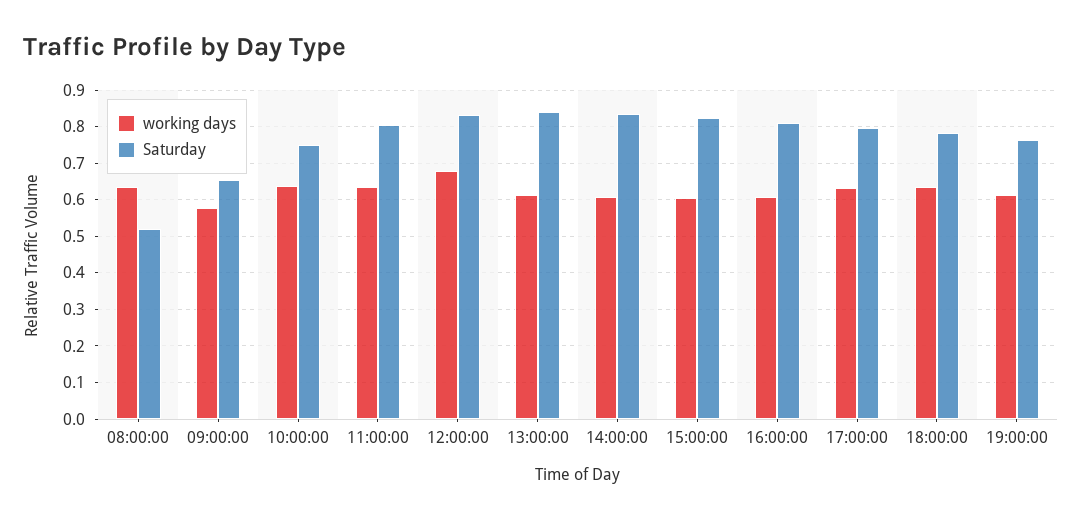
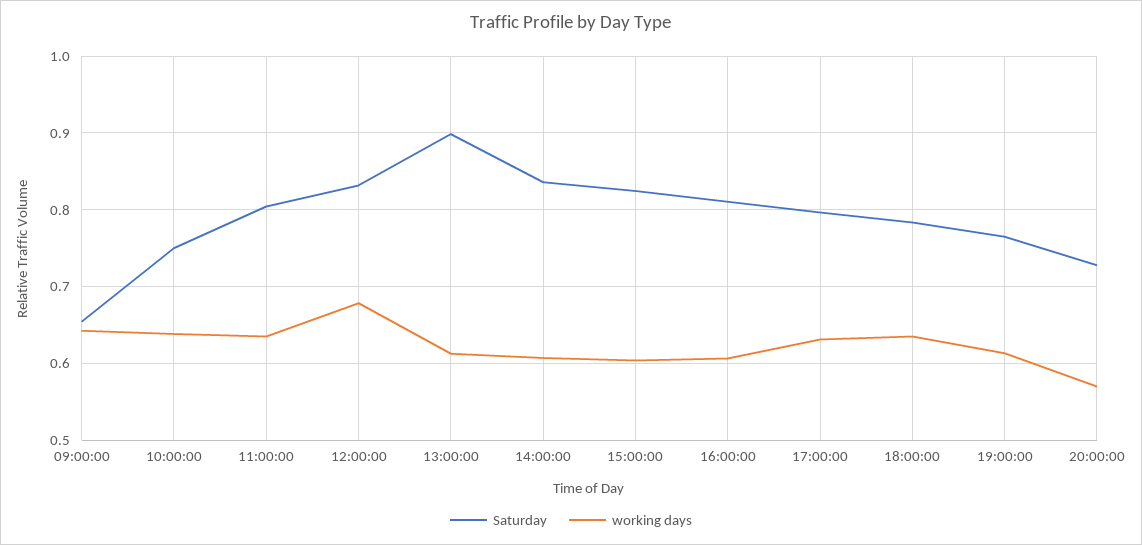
working days, 08:00:00: 0.64 -> none
Saturday, 08:00:00: 0.52 -> none
working days, 09:00:00: 0.58 -> 0.64
Saturday, 13:00:00: 0.84 -> 0.9
Saturday, 20:00:00: none -> 0.73
working days, 20:00:00: none -> 0.57

